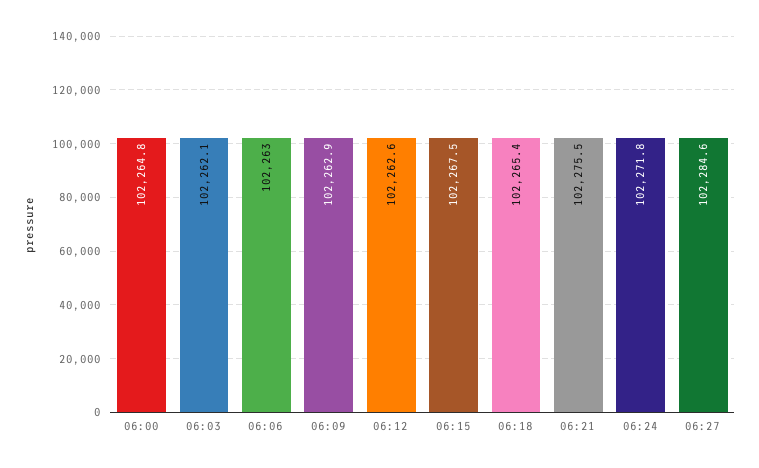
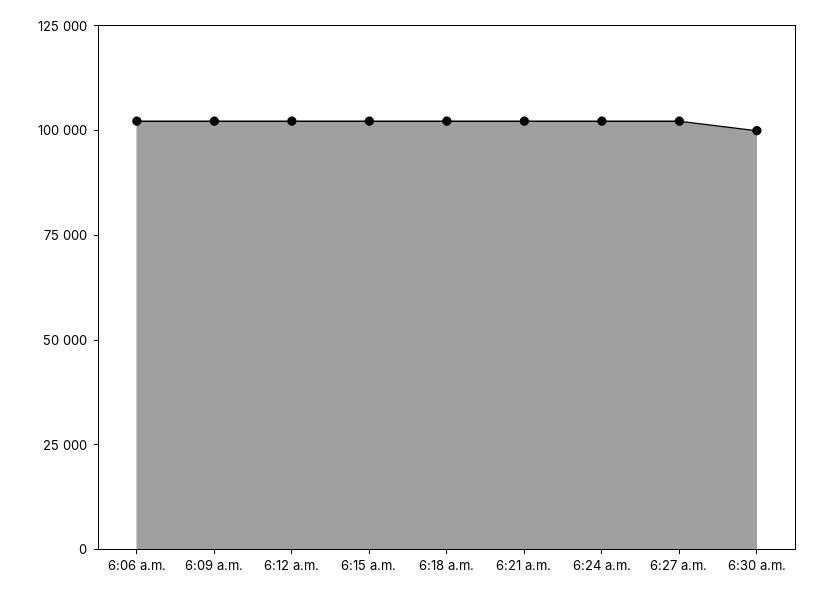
06:00: 102264.8 -> none
06:03: 102262.1 -> none
6:30 a.m.: none -> 100000

